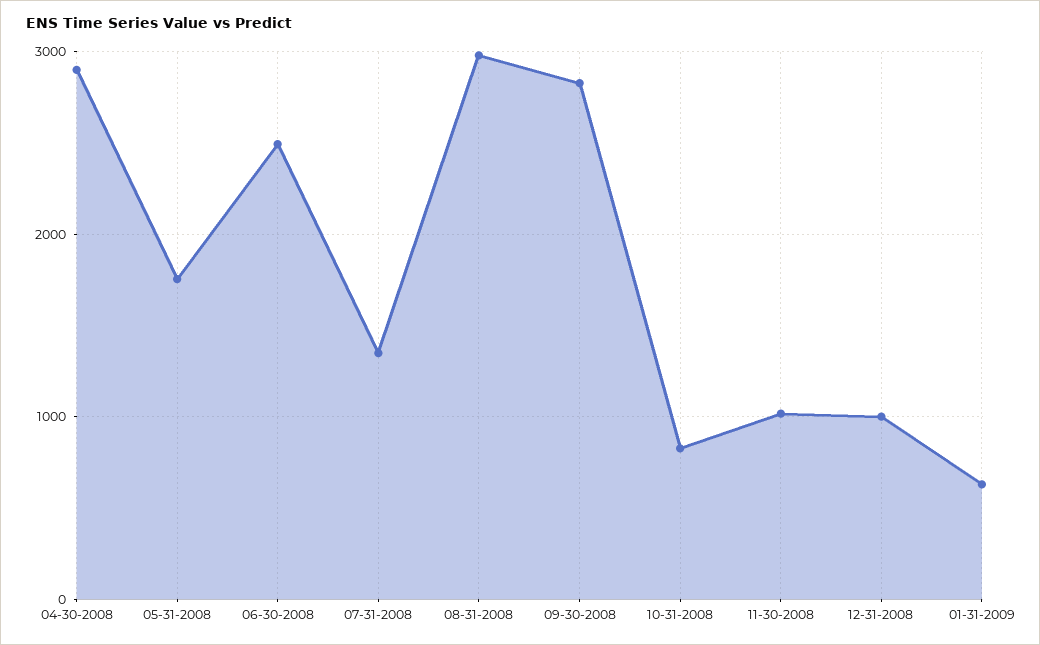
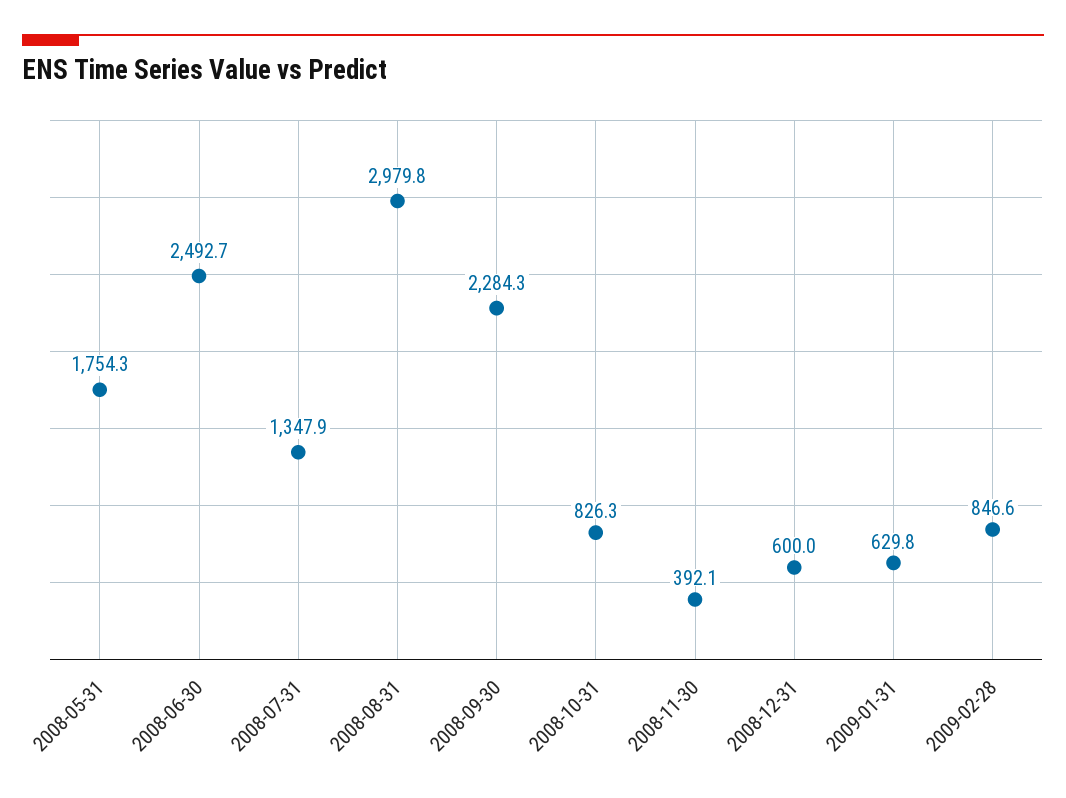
04-30-2008: 2900 -> none
09-30-2008: 2800 -> 2284.3
11-30-2008: 1000 -> 392.1
12-31-2008: 1000 -> 600
2009-02-28: none -> 846.6

